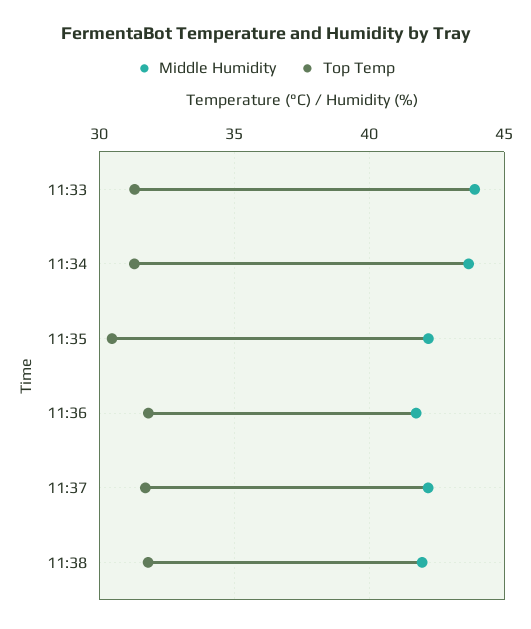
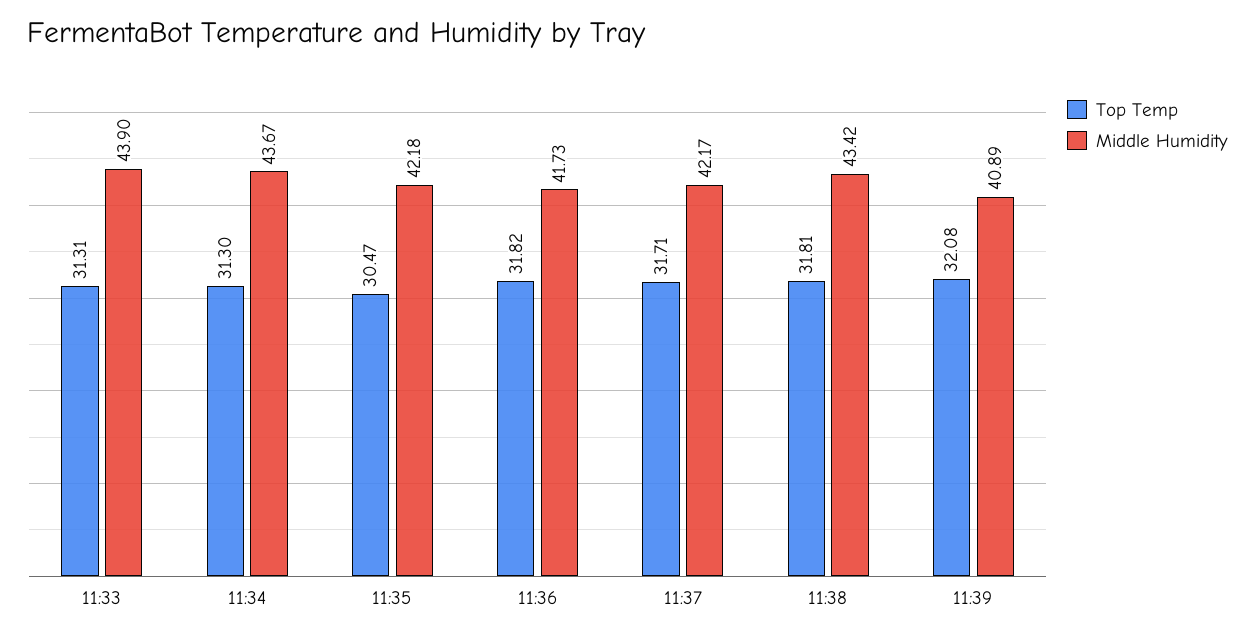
Middle Humidity, 11:38: 42 -> 43.42
Top Temp, 11:39: none -> 32.08
Middle Humidity, 11:39: none -> 40.89

